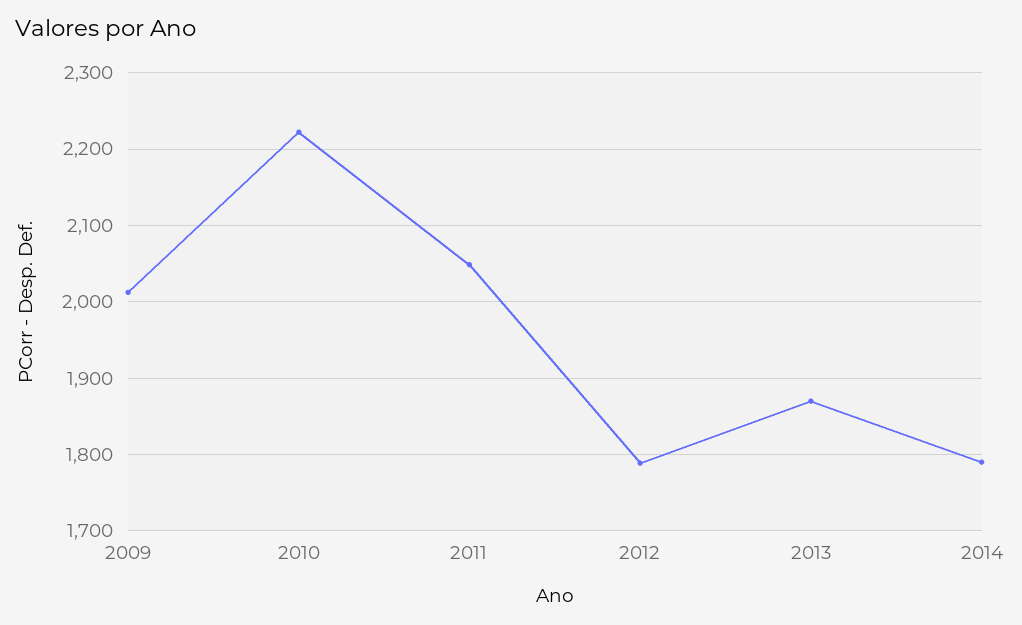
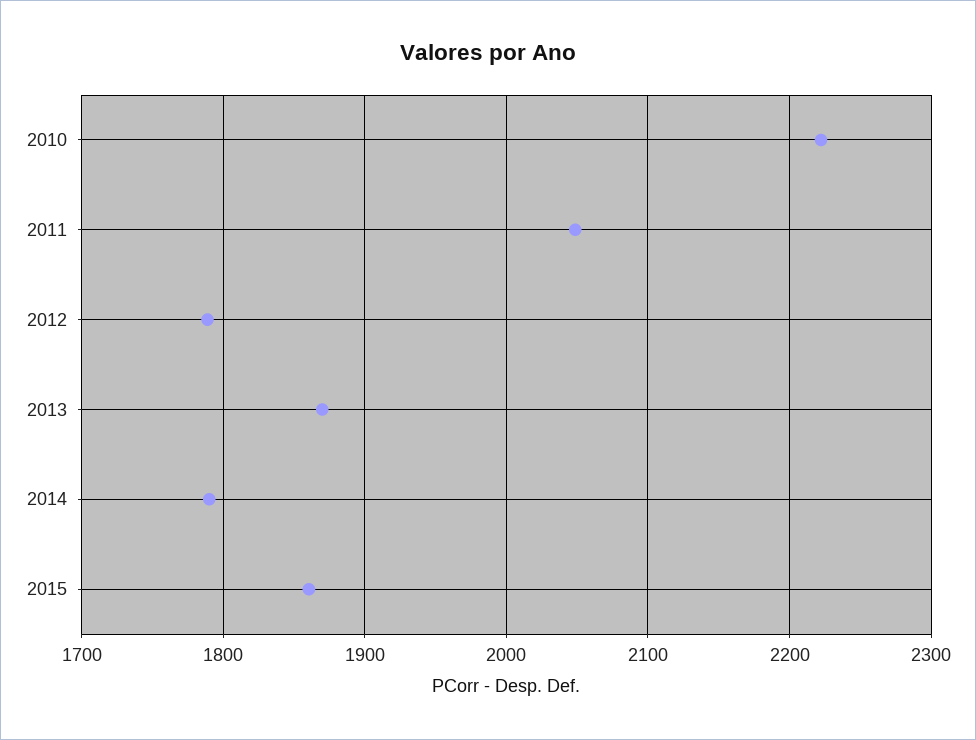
2009: 2010 -> none
2015: none -> 1860

